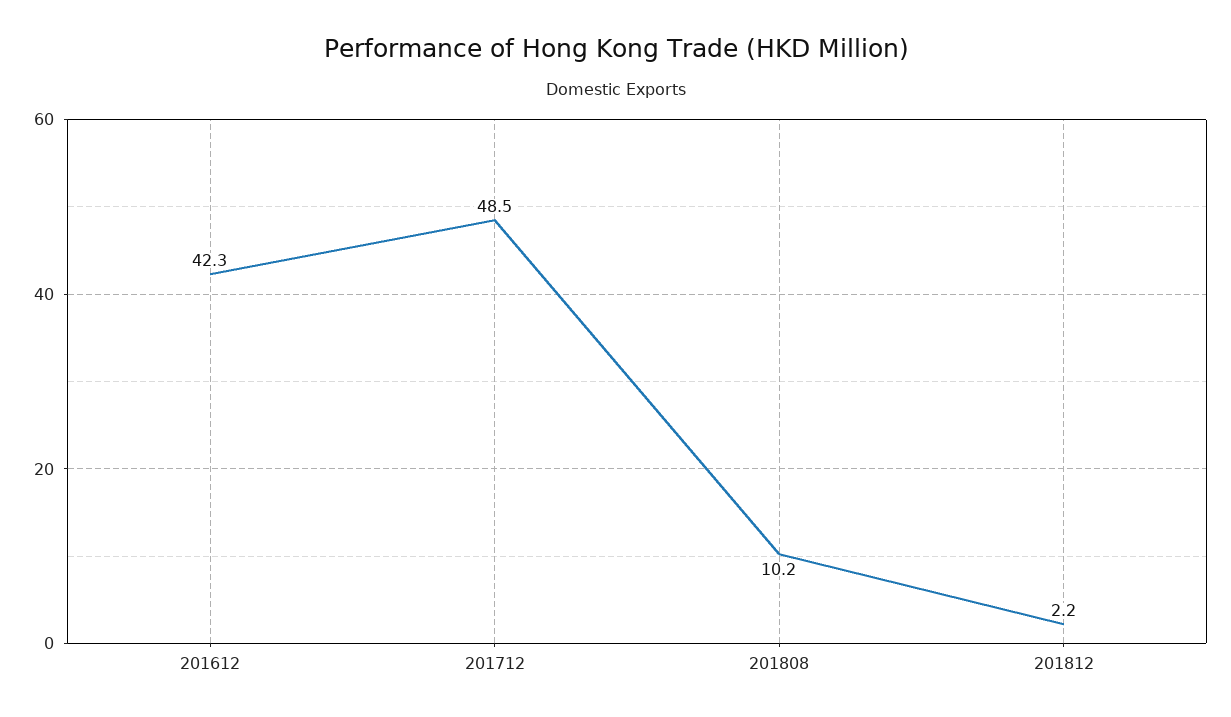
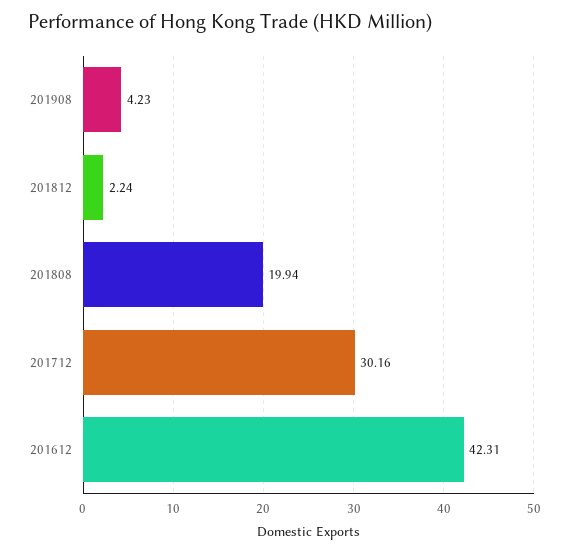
201712: 48.5 -> 30.16
201808: 10.2 -> 19.94
201908: none -> 4.23

